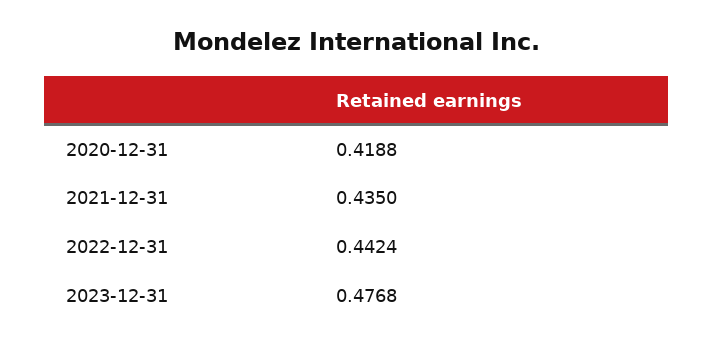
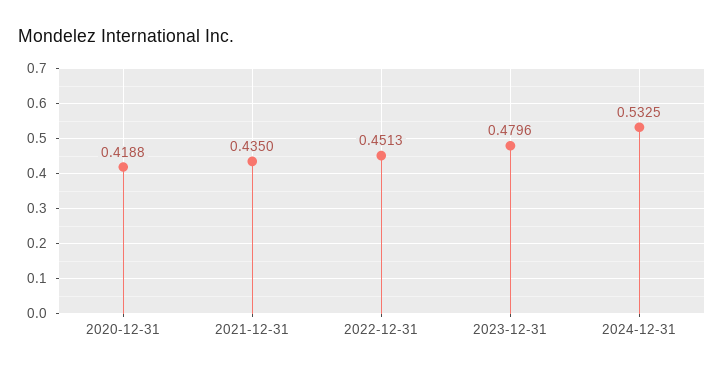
2022-12-31: 0.4424 -> 0.4513
2023-12-31: 0.4768 -> 0.4796
2024-12-31: none -> 0.5325

